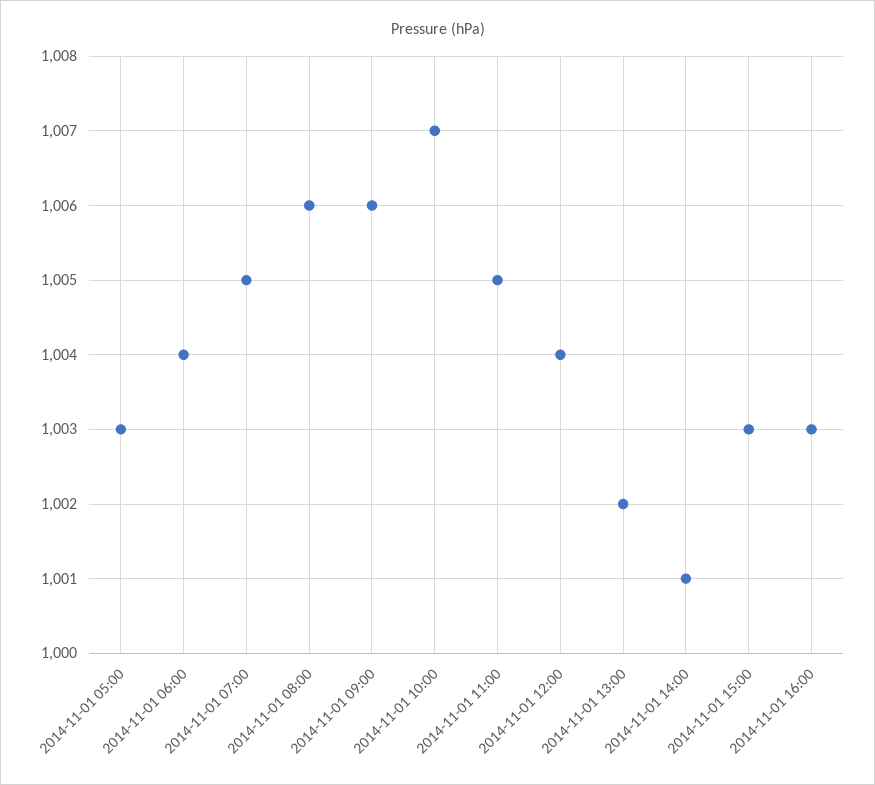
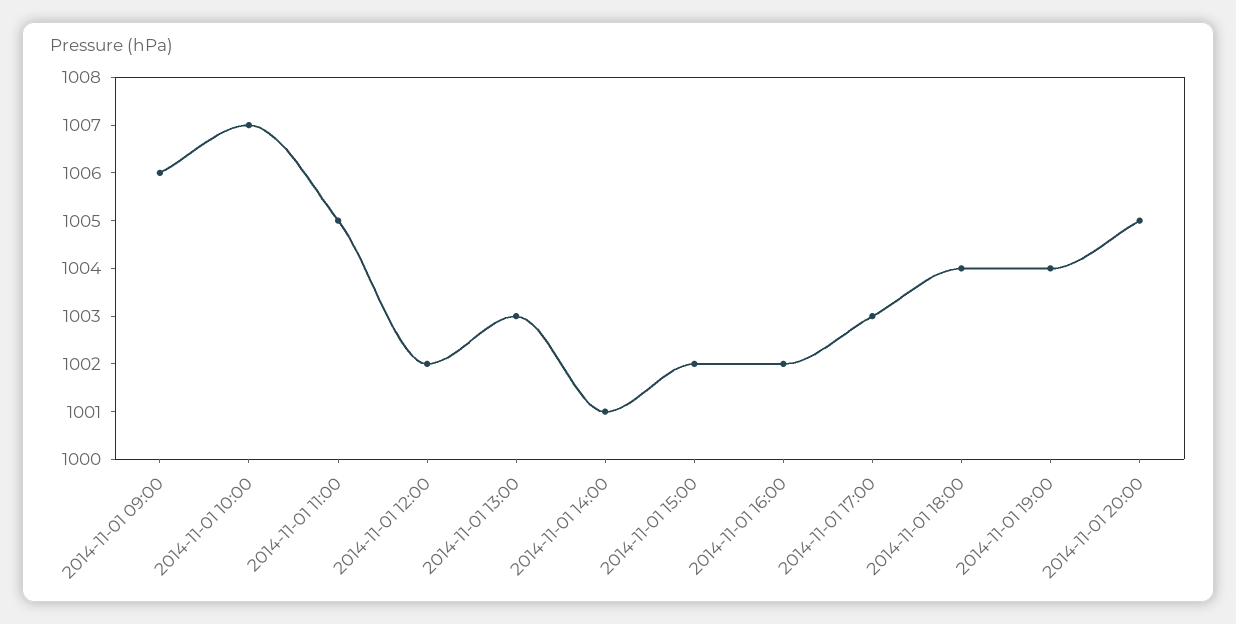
2014-11-01 05:00: 1003 -> none
2014-11-01 06:00: 1004 -> none
2014-11-01 07:00: 1005 -> none
2014-11-01 08:00: 1006 -> none
2014-11-01 12:00: 1004 -> 1002
2014-11-01 13:00: 1002 -> 1003
2014-11-01 15:00: 1003 -> 1002
2014-11-01 16:00: 1003 -> 1002
2014-11-01 17:00: none -> 1003
2014-11-01 18:00: none -> 1004
2014-11-01 19:00: none -> 1004
2014-11-01 20:00: none -> 1005

